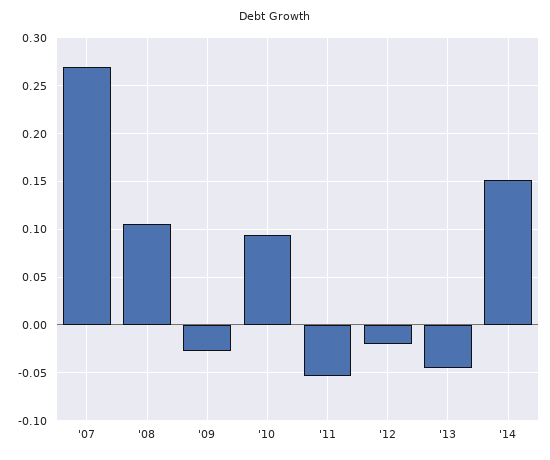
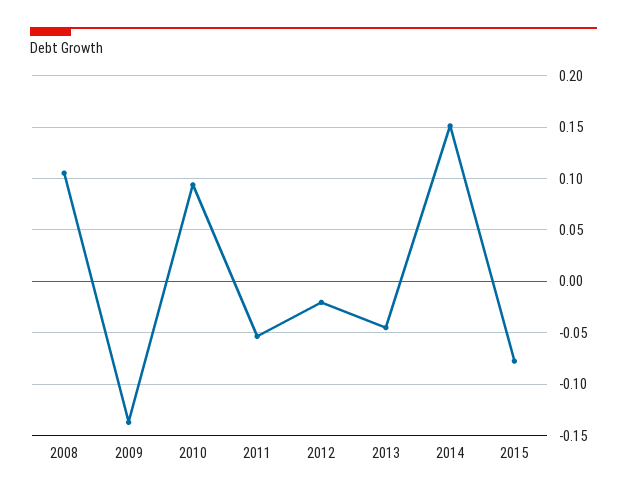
'07: 0.27 -> none
'09: -0.03 -> -0.14
2015: none -> -0.08

